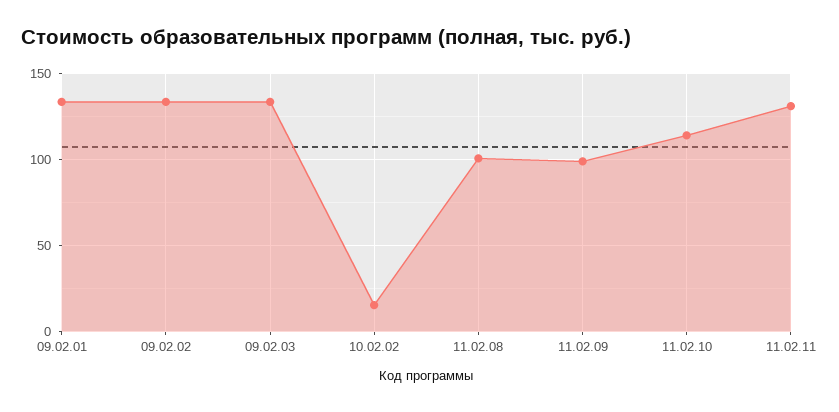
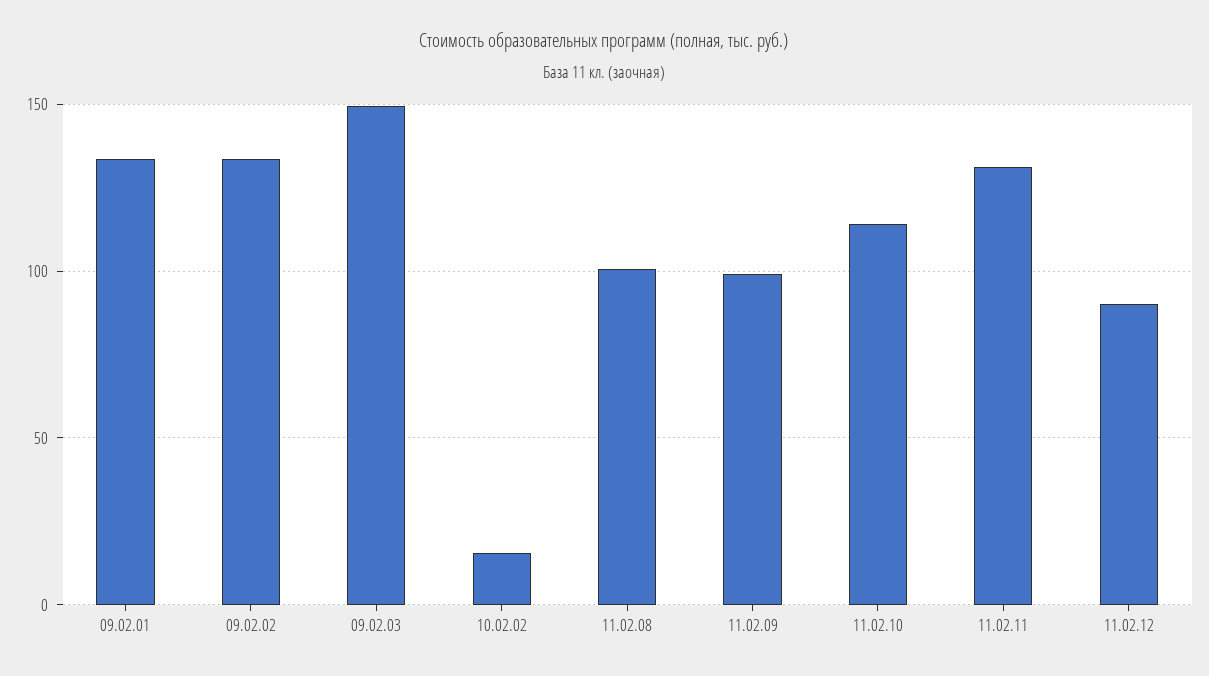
09.02.03: 135 -> 150
11.02.12: none -> 90

